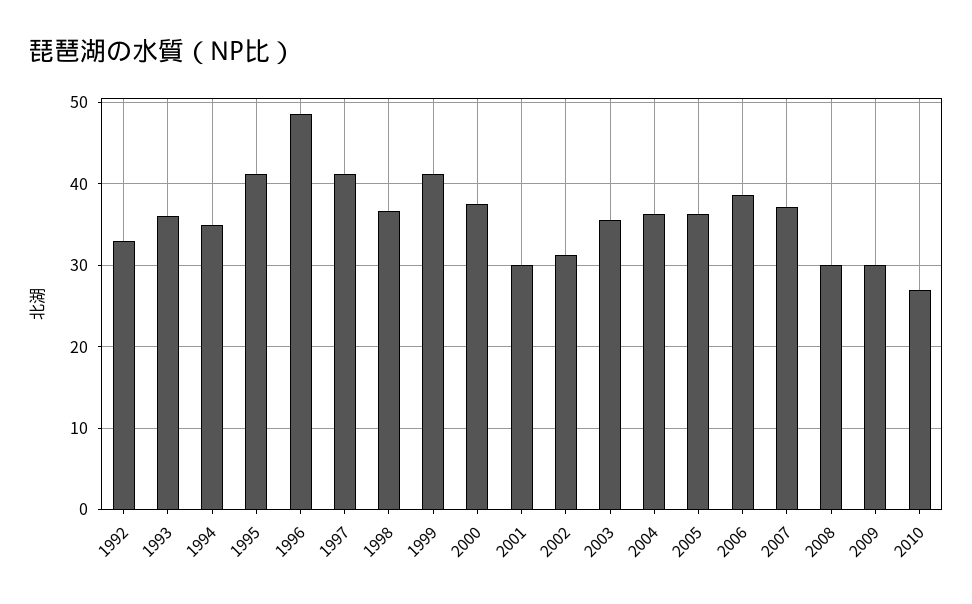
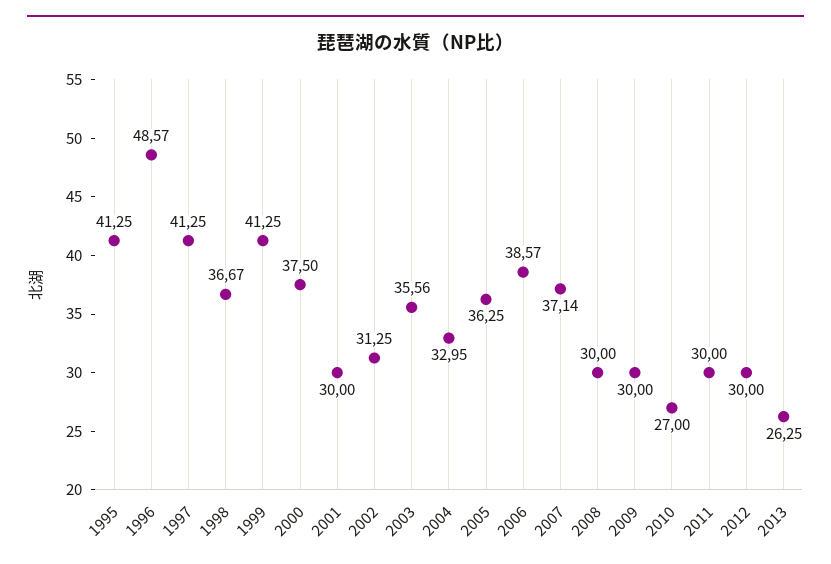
1992: 33 -> none
1993: 36 -> none
1994: 35 -> none
2004: 36 -> 32.95
2011: none -> 30
2012: none -> 30
2013: none -> 26.25

